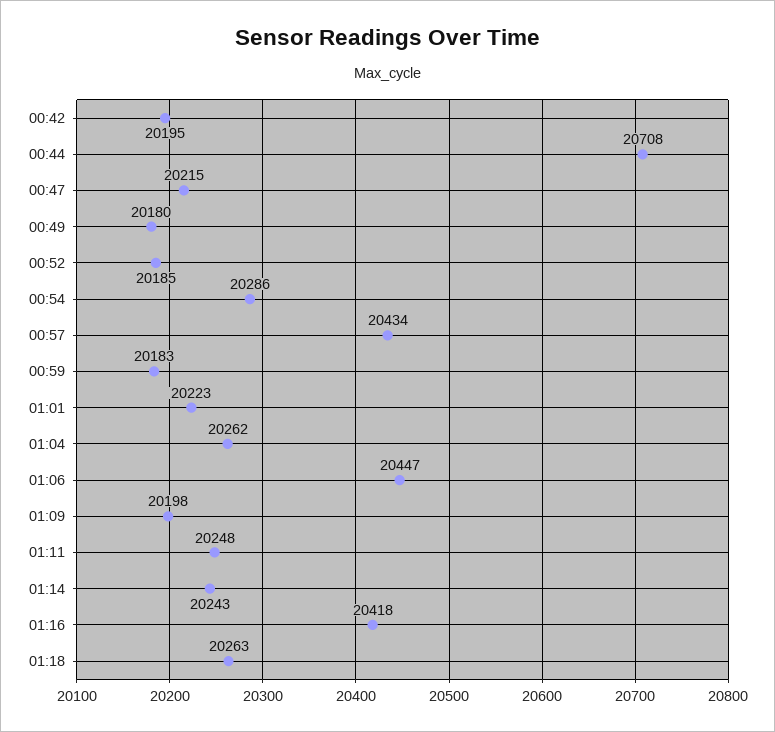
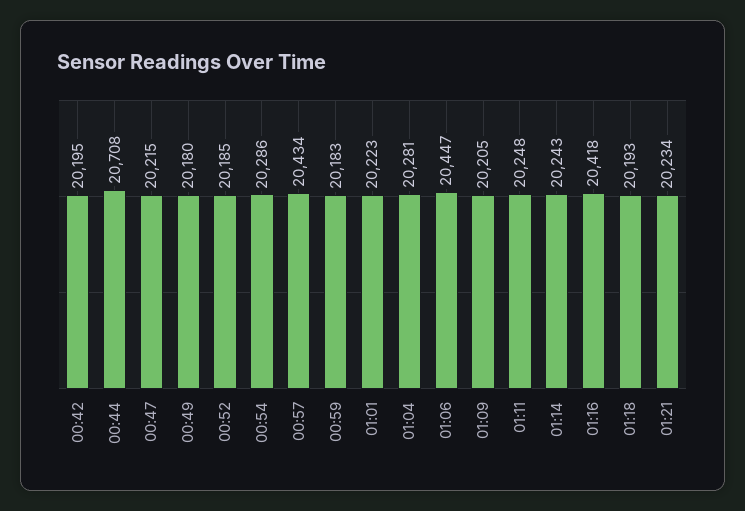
01:04: 20262 -> 20281
01:09: 20198 -> 20205
01:18: 20263 -> 20193
01:21: none -> 20234

